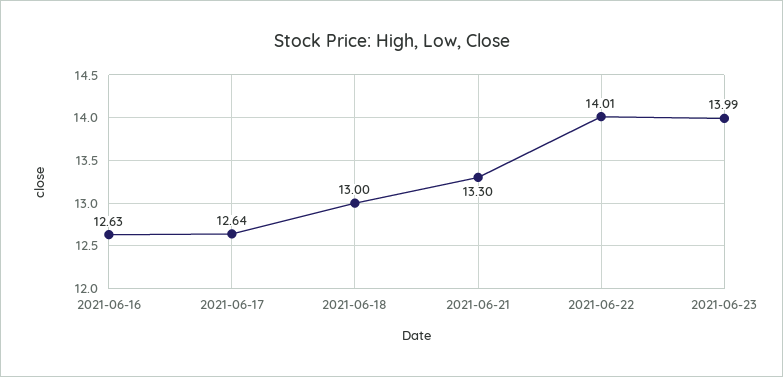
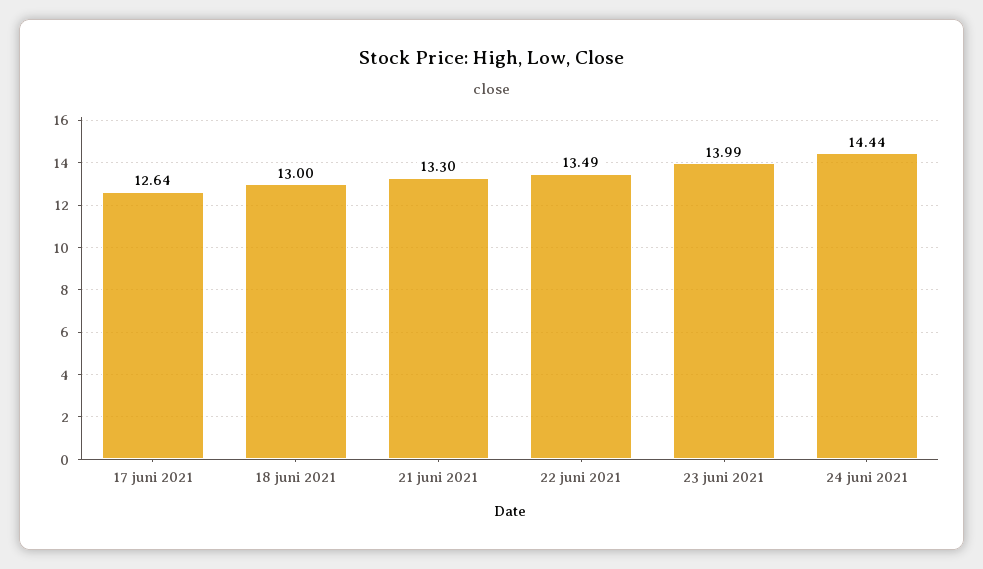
2021-06-16: 12.63 -> none
2021-06-22: 14.01 -> 13.49
24 juni 2021: none -> 14.44

